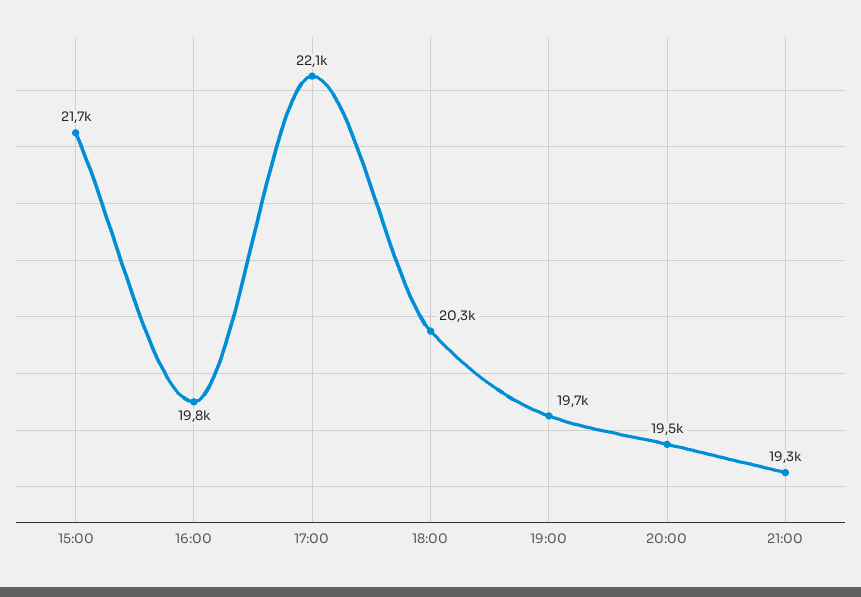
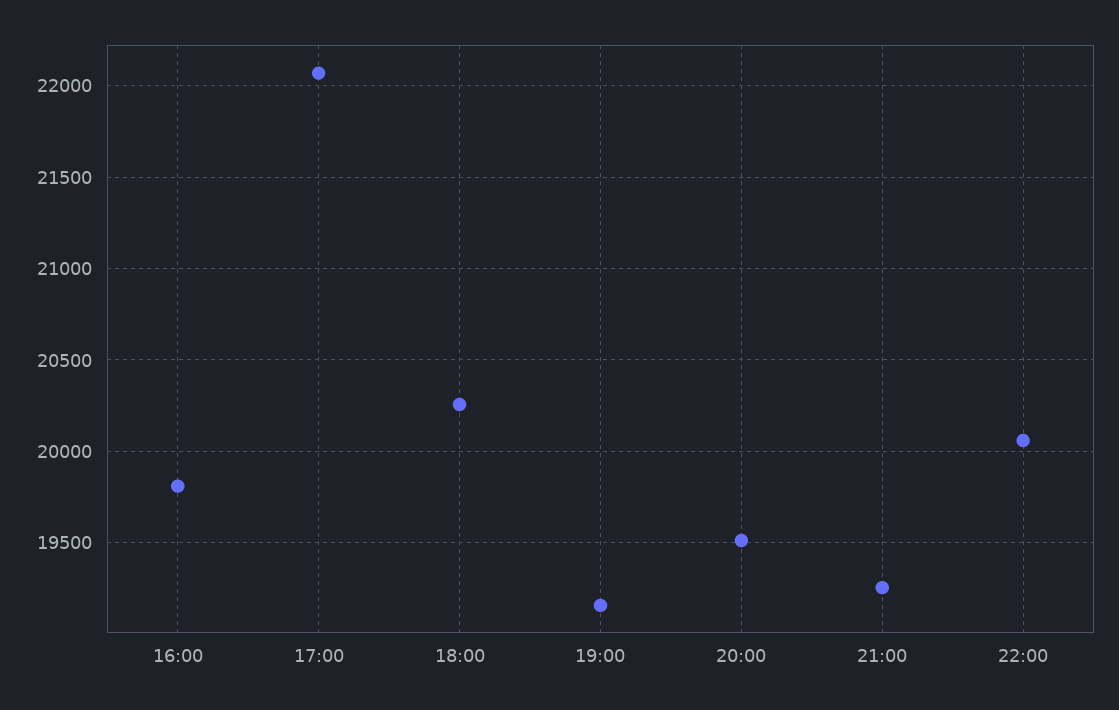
15:00: 21700 -> none
19:00: 19700 -> 19150
22:00: none -> 20050

